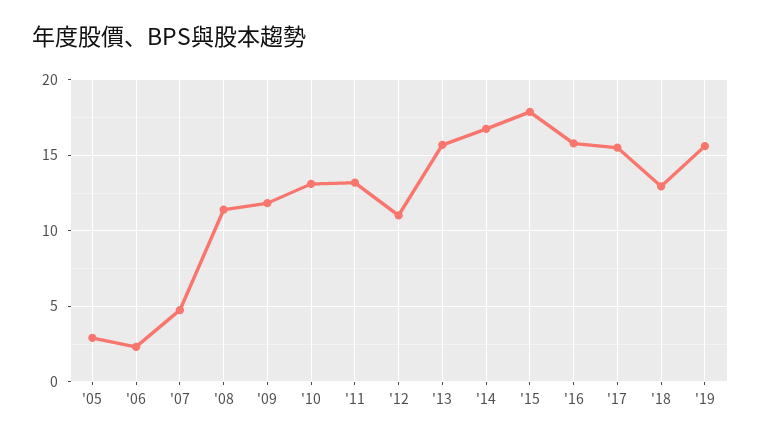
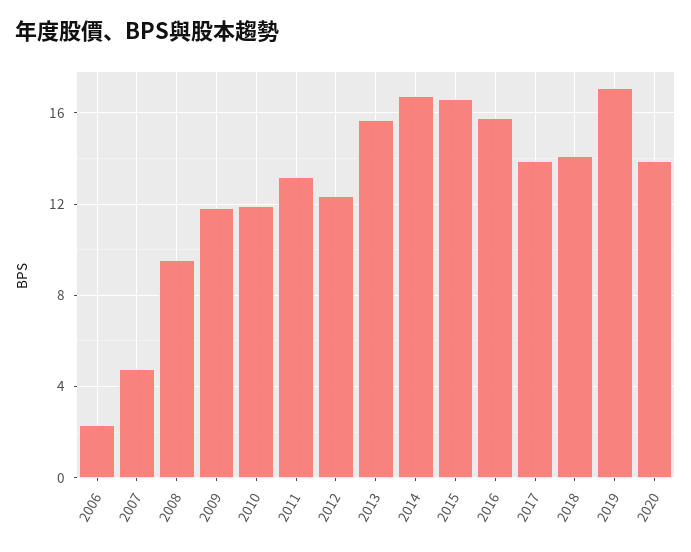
'05: 3 -> none
'08: 11.5 -> 9.5
'10: 13 -> 12
'12: 11 -> 12.5
'15: 18 -> 16.5
'17: 15.5 -> 14
'18: 13 -> 14
'19: 15.5 -> 17
2020: none -> 14

